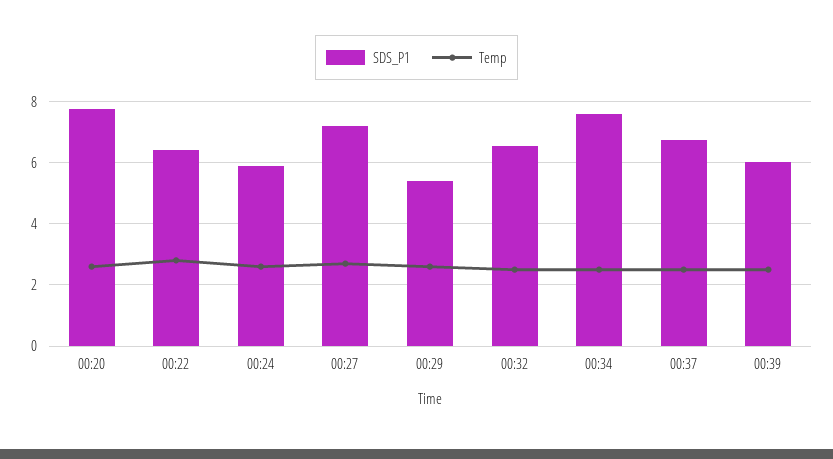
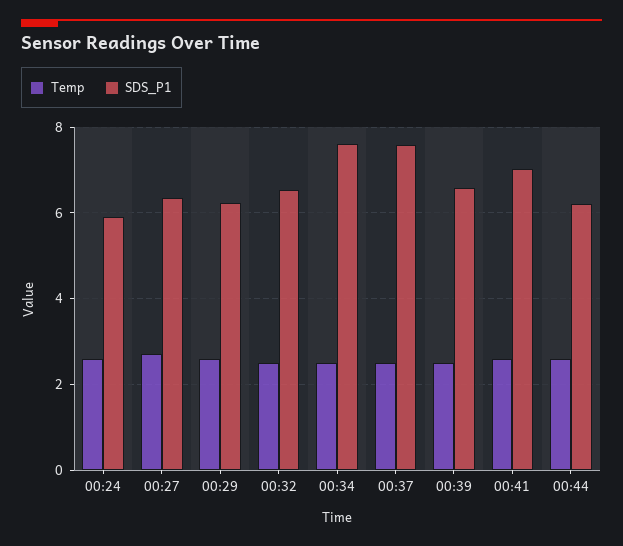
SDS_P1, 00:20: 7.8 -> none
Temp, 00:20: 2.6 -> none
SDS_P1, 00:22: 6.4 -> none
Temp, 00:22: 2.8 -> none
SDS_P1, 00:27: 7.2 -> 6.4
SDS_P1, 00:29: 5.4 -> 6.2
SDS_P1, 00:37: 6.8 -> 7.6
SDS_P1, 00:39: 6 -> 6.6
Temp, 00:41: none -> 2.6
SDS_P1, 00:41: none -> 7
Temp, 00:44: none -> 2.6
SDS_P1, 00:44: none -> 6.2

